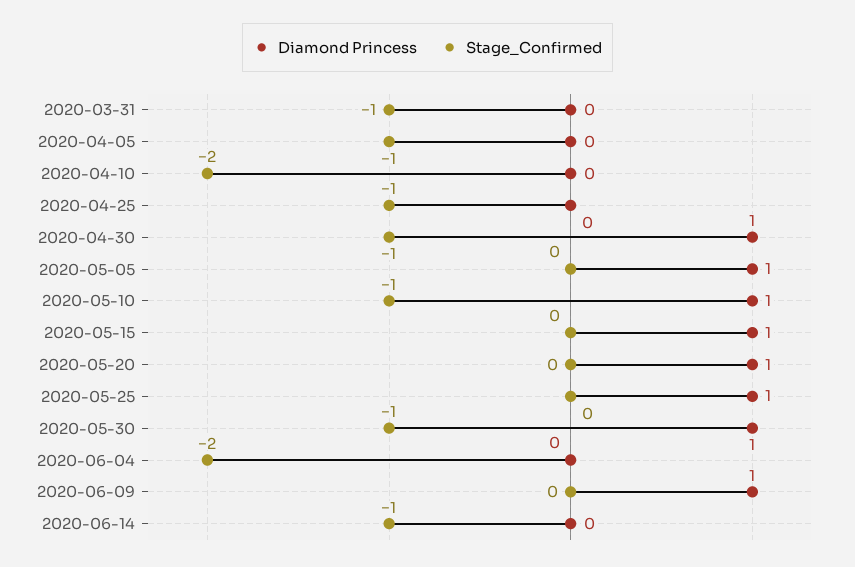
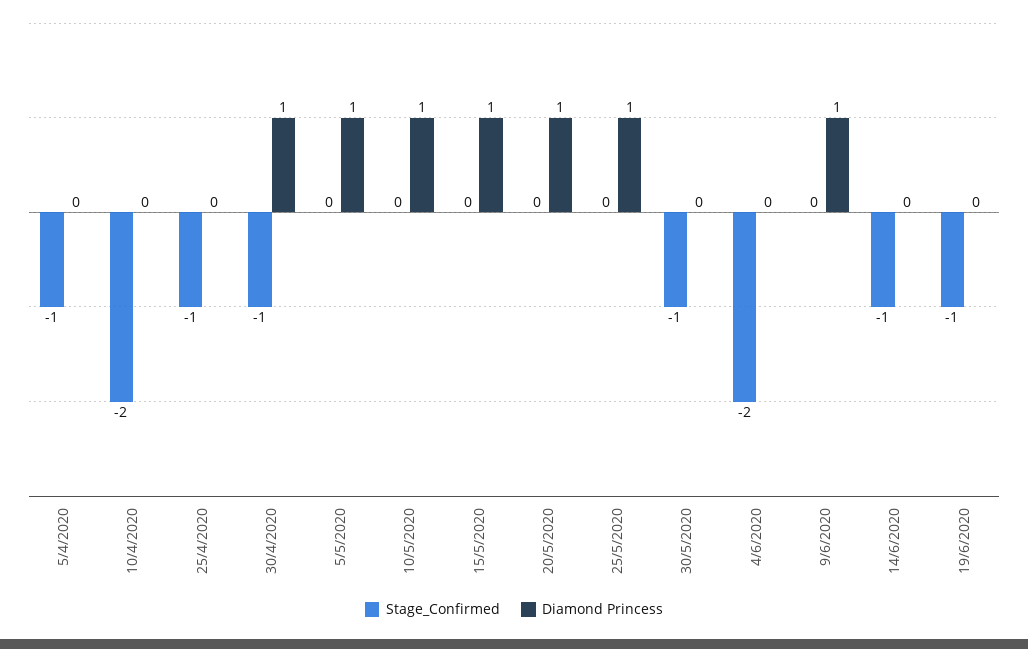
Diamond Princess, 2020-03-31: 0 -> none
Stage_Confirmed, 2020-03-31: -1 -> none
Stage_Confirmed, 2020-05-10: -1 -> 0
Diamond Princess, 2020-05-30: 1 -> 0
Stage_Confirmed, 19/6/2020: none -> -1
Diamond Princess, 19/6/2020: none -> 0

